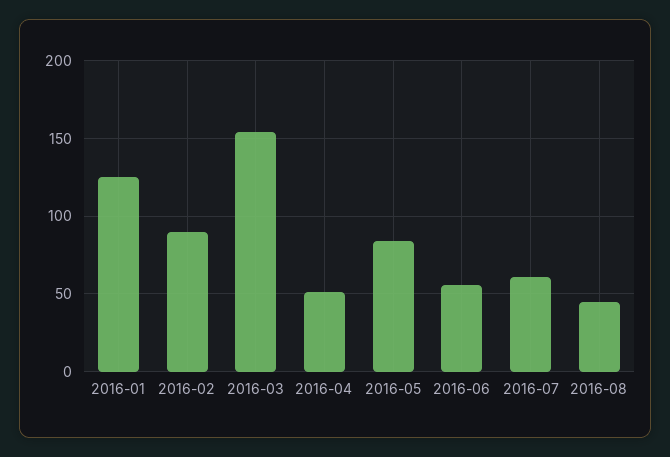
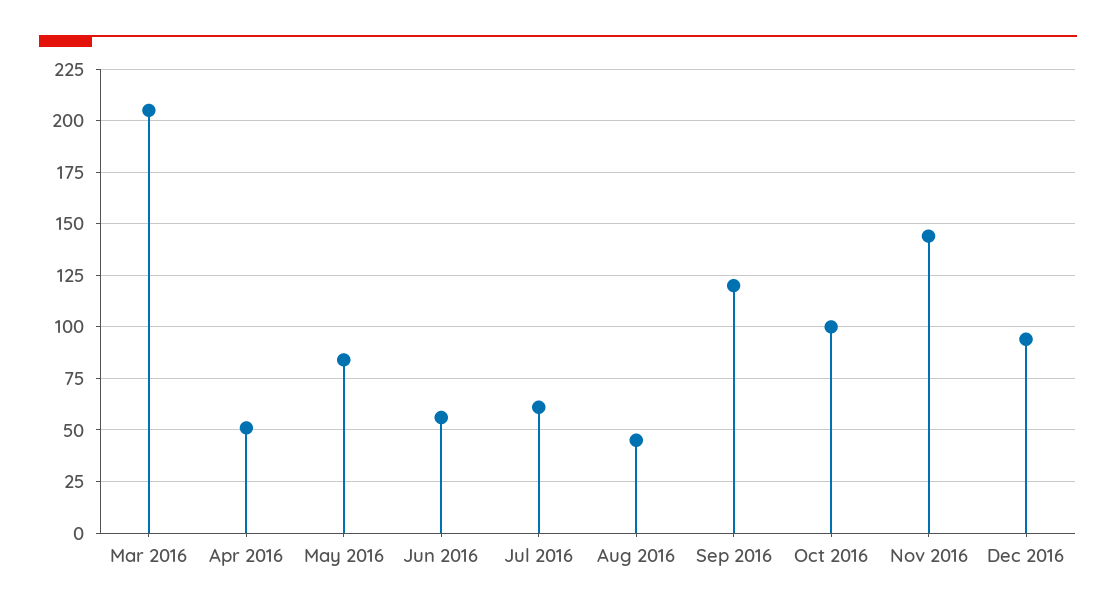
2016-01: 125 -> none
2016-02: 90 -> none
2016-03: 155 -> 205
Sep 2016: none -> 120
Oct 2016: none -> 100
Nov 2016: none -> 145
Dec 2016: none -> 95

